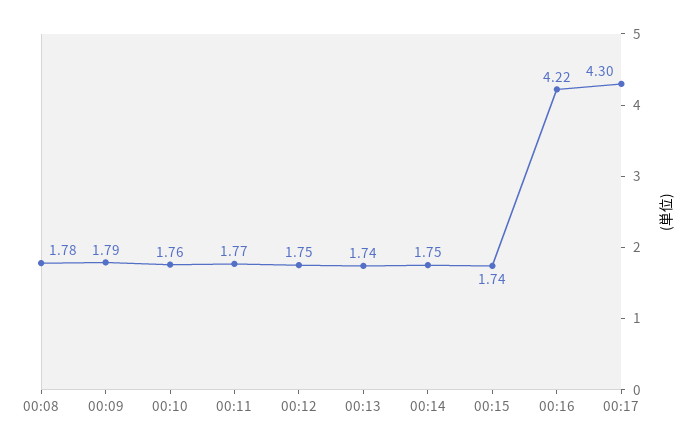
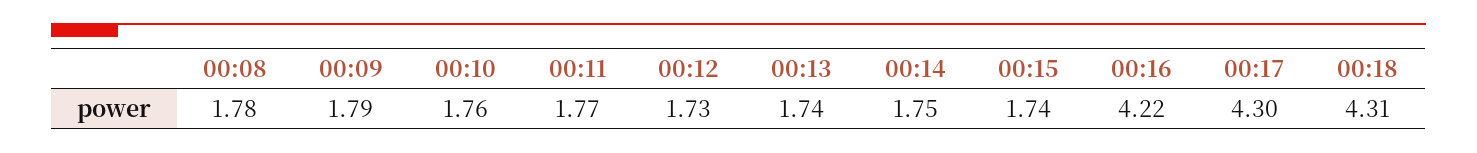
00:12: 1.75 -> 1.73
00:18: none -> 4.31

